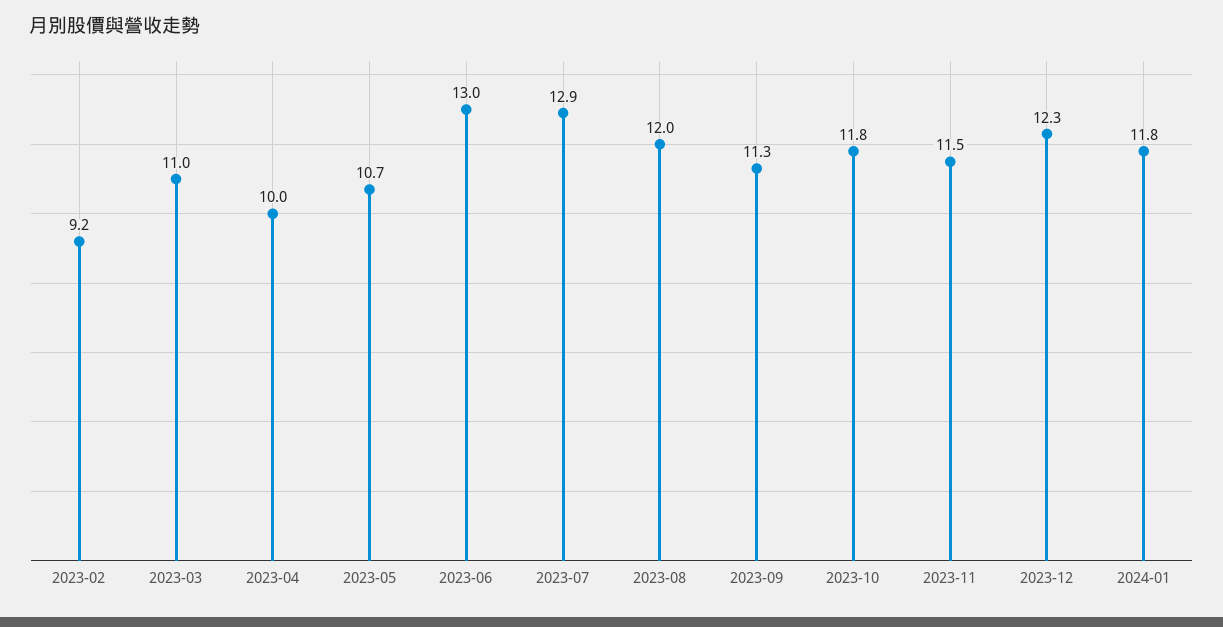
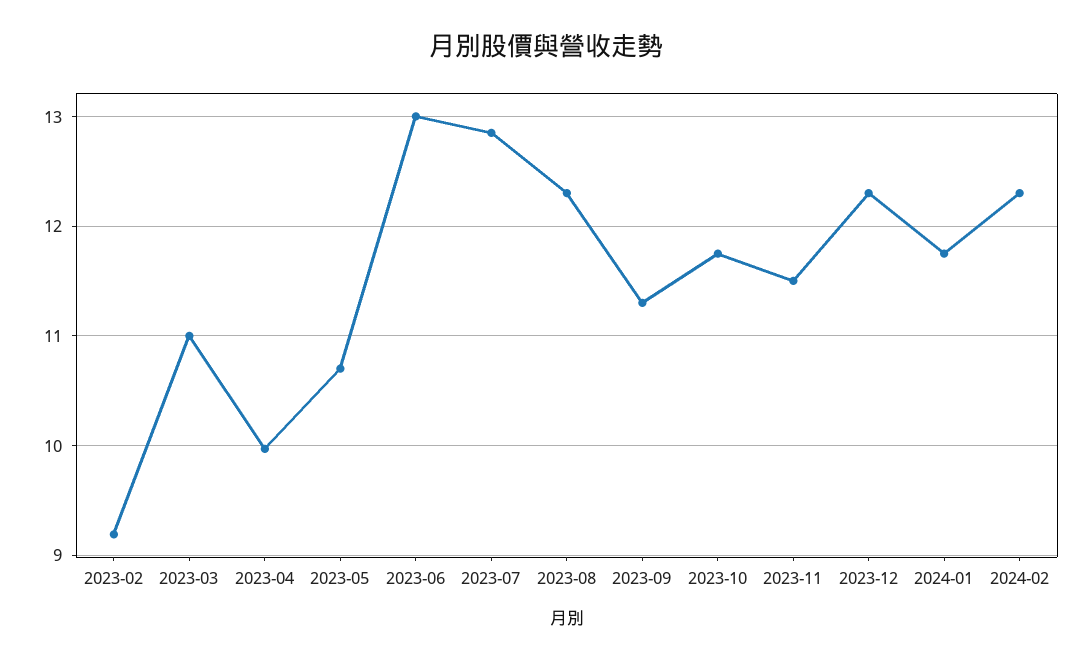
2023-08: 12 -> 12.3
2024-02: none -> 12.3

